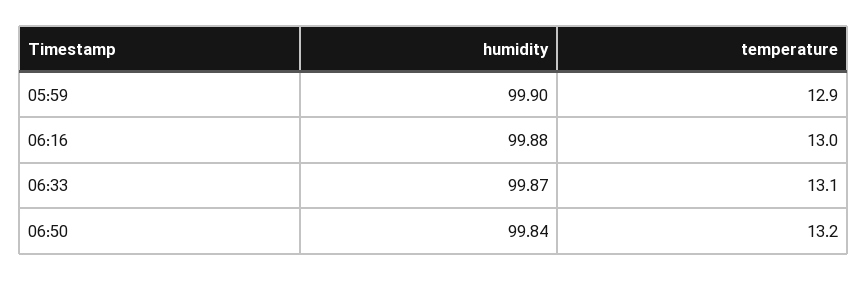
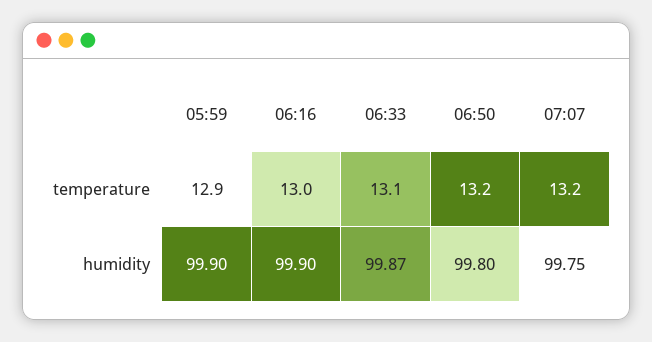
humidity, 06:16: 99.88 -> 99.9
humidity, 06:50: 99.84 -> 99.8
temperature, 07:07: none -> 13.2
humidity, 07:07: none -> 99.75

